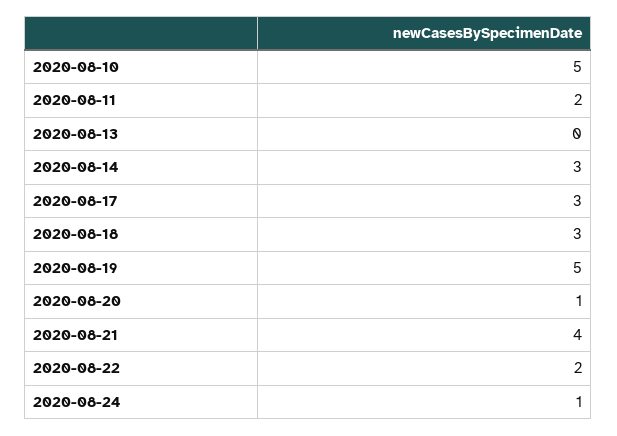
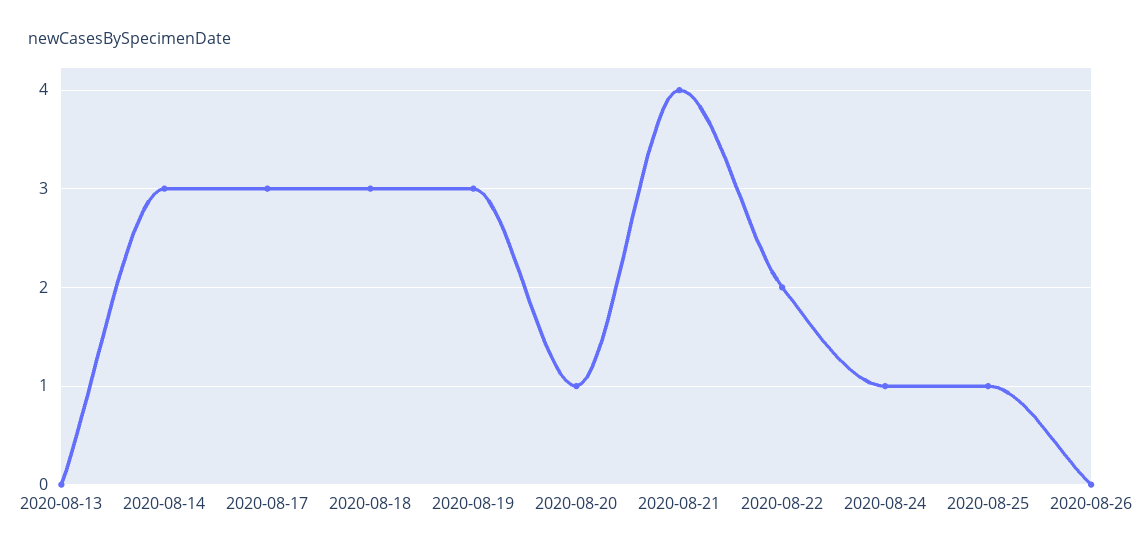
2020-08-10: 5 -> none
2020-08-11: 2 -> none
2020-08-19: 5 -> 3
2020-08-25: none -> 1
2020-08-26: none -> 0

